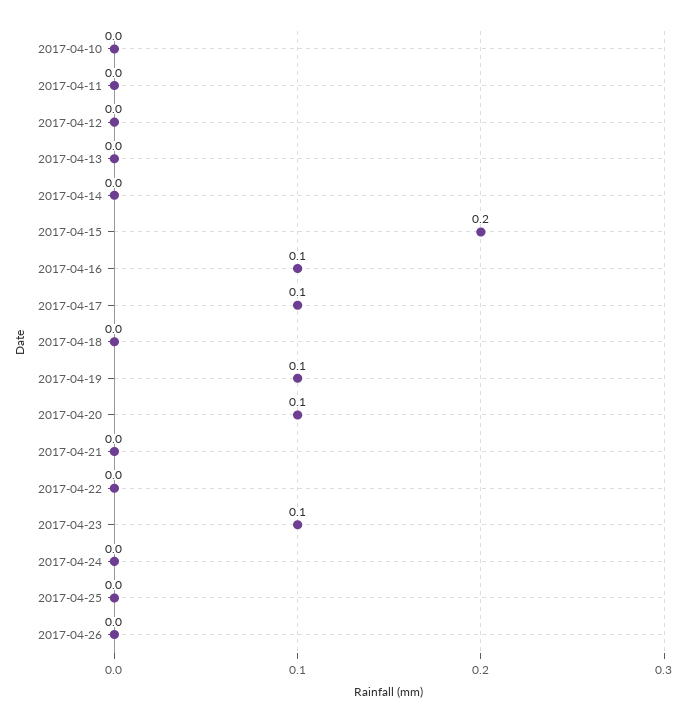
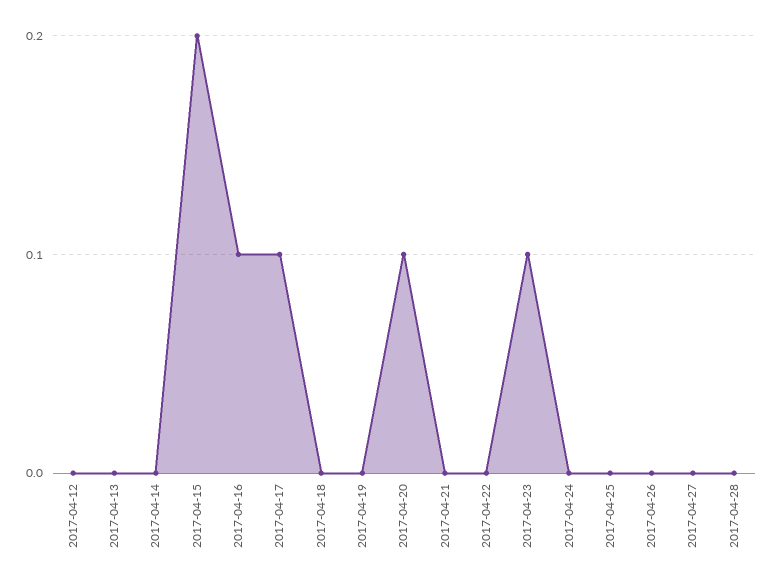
2017-04-10: 0 -> none
2017-04-11: 0 -> none
2017-04-19: 0.1 -> 0
2017-04-27: none -> 0
2017-04-28: none -> 0

